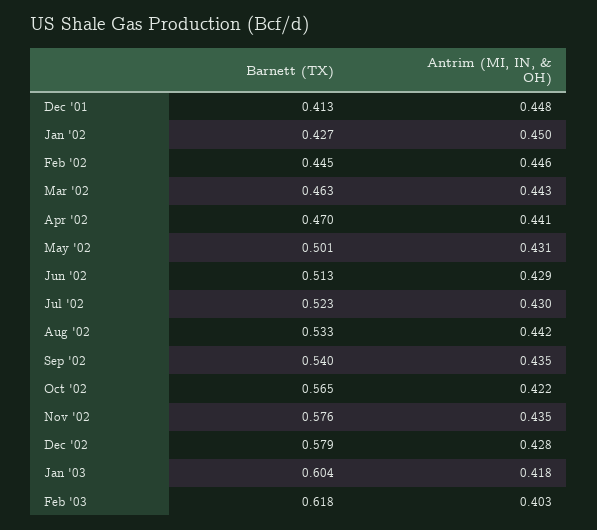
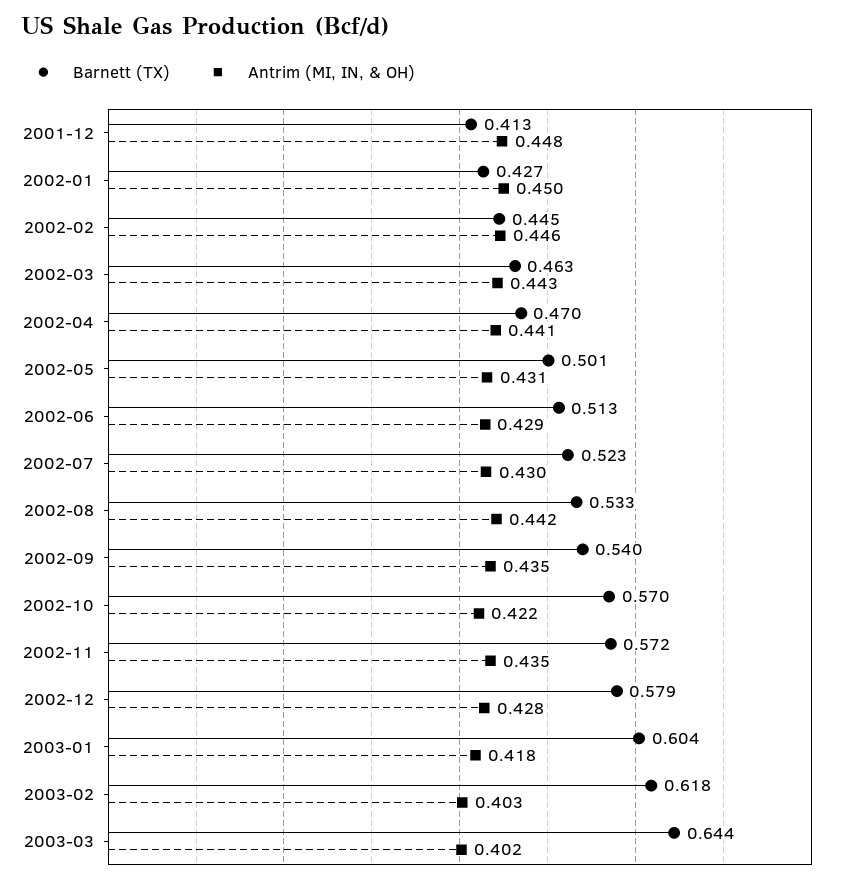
Barnett (TX), Oct '02: 0.565 -> 0.57
Barnett (TX), Nov '02: 0.576 -> 0.572
Barnett (TX), 2003-03: none -> 0.644
Antrim (MI, IN, & OH), 2003-03: none -> 0.402

